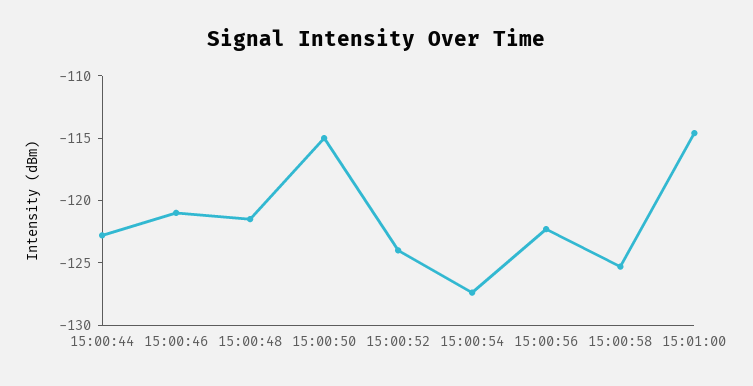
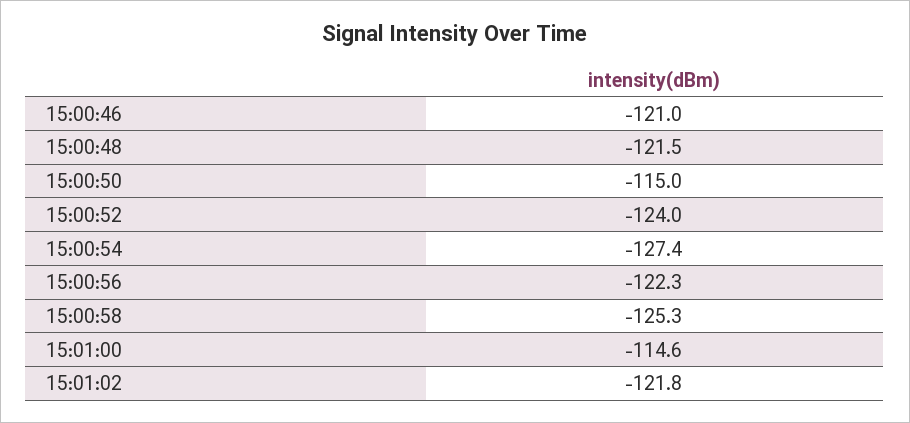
15:00:44: -123 -> none
15:01:02: none -> -121.8

